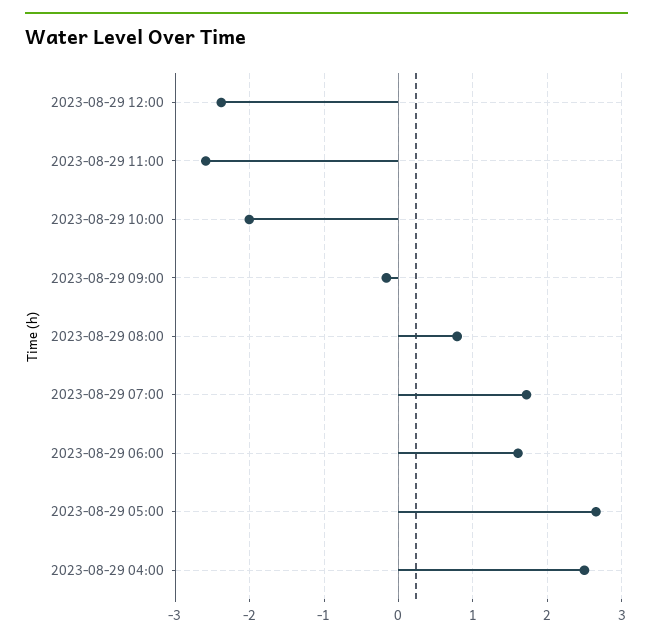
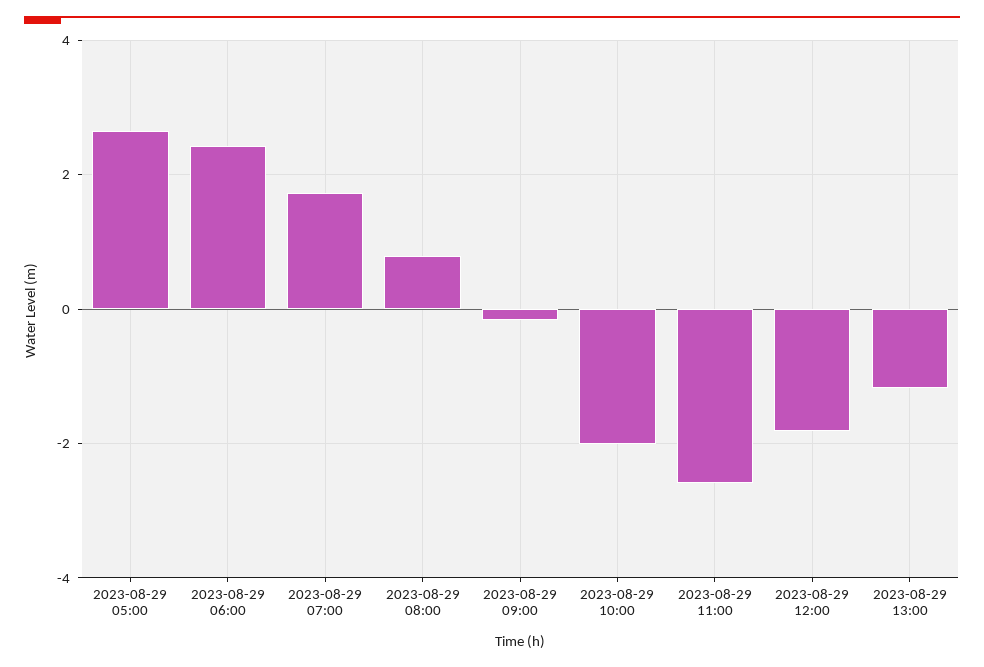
2023-08-29 12:00: -2.4 -> -1.8
2023-08-29 06:00: 1.6 -> 2.4
2023-08-29 04:00: 2.5 -> none
2023-08-29 13:00: none -> -1.2

